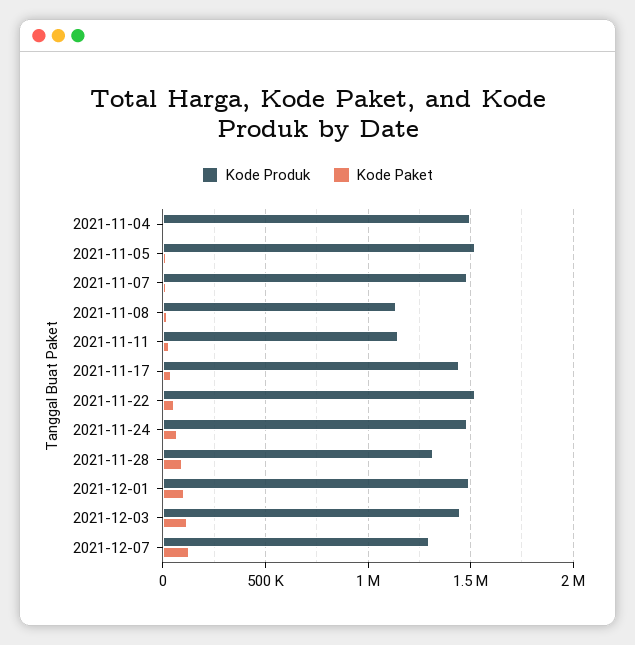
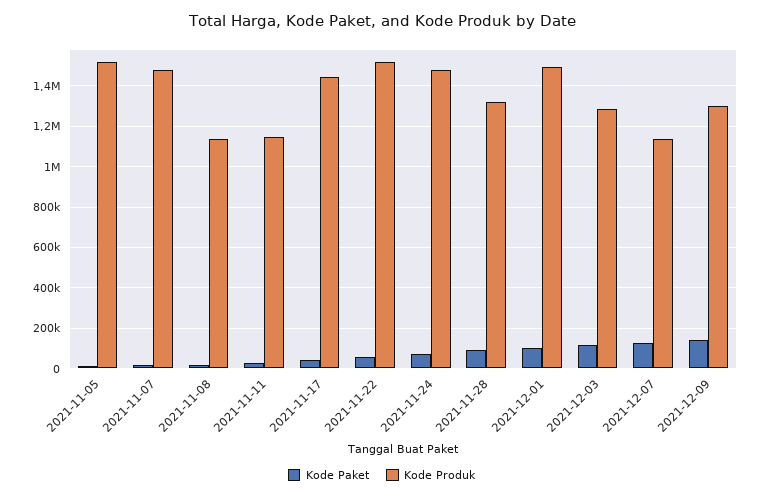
Kode Produk, 2021-11-04: 1500000 -> none
Kode Paket, 2021-11-04: 0 -> none
Kode Produk, 2021-12-03: 1450000 -> 1300000
Kode Produk, 2021-12-07: 1300000 -> 1150000
Kode Paket, 2021-12-09: none -> 150000
Kode Produk, 2021-12-09: none -> 1300000

